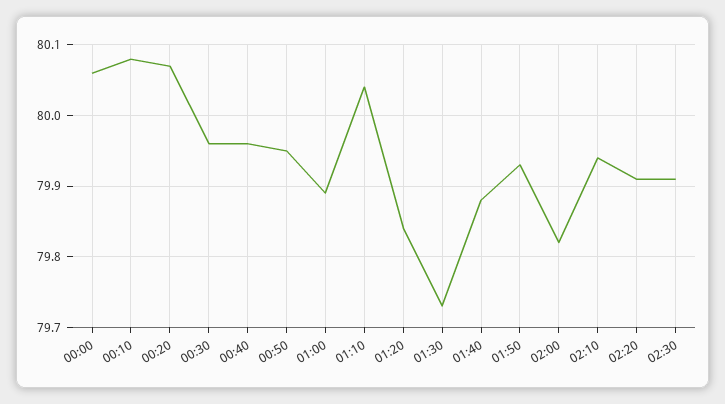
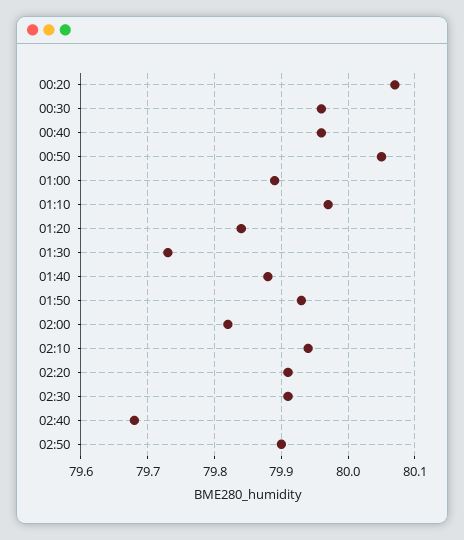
00:00: 80.06 -> none
00:10: 80.08 -> none
00:50: 79.95 -> 80.05
01:10: 80.04 -> 79.97
02:40: none -> 79.68
02:50: none -> 79.9

